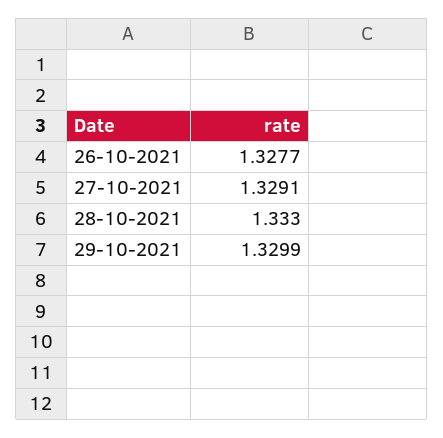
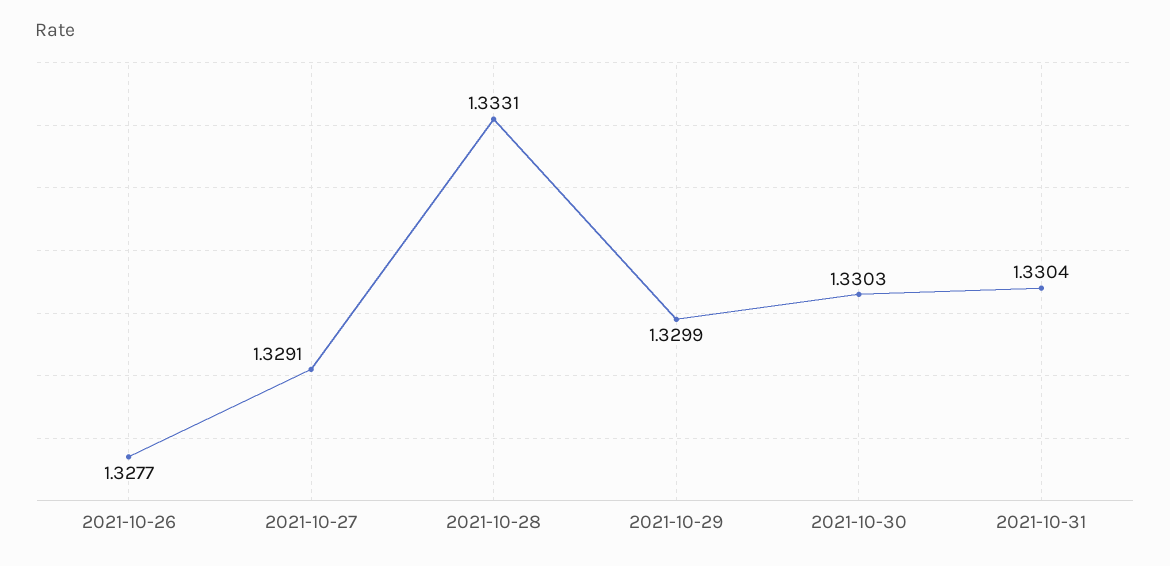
28-10-2021: 1.333 -> 1.3331
2021-10-30: none -> 1.3303
2021-10-31: none -> 1.3304

